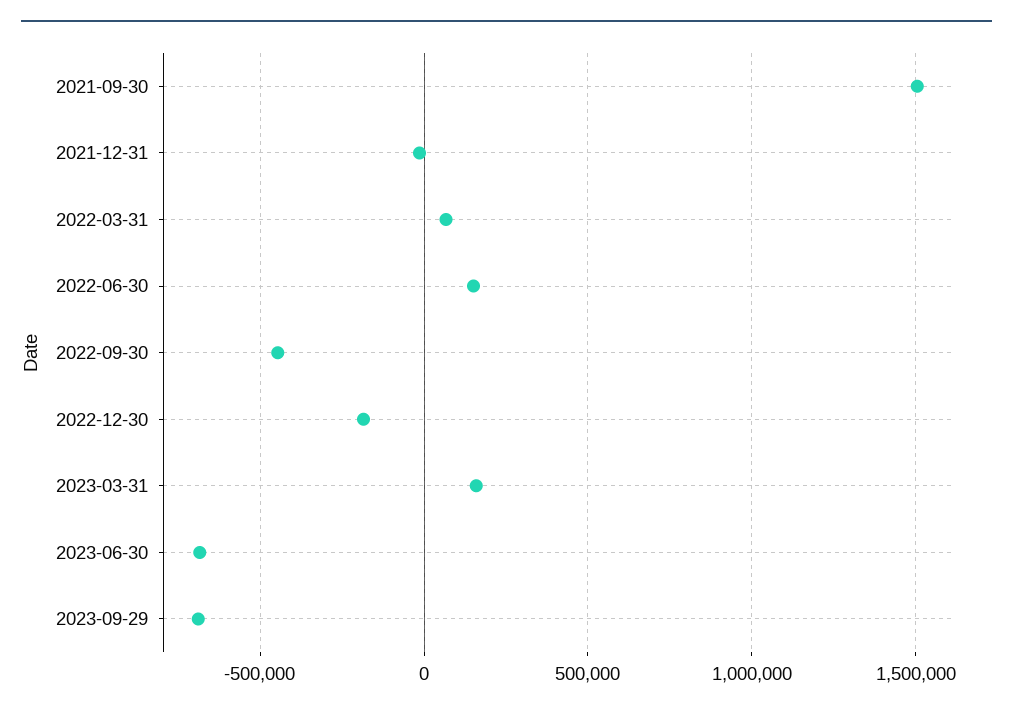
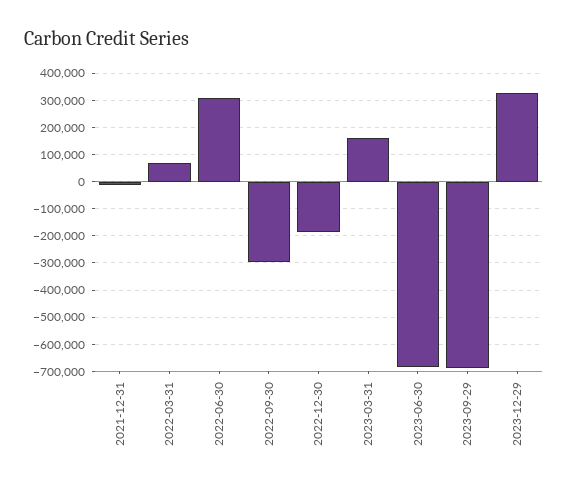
2021-09-30: 1500000 -> none
2022-06-30: 150000 -> 300000
2022-09-30: -450000 -> -300000
2023-12-29: none -> 325000

